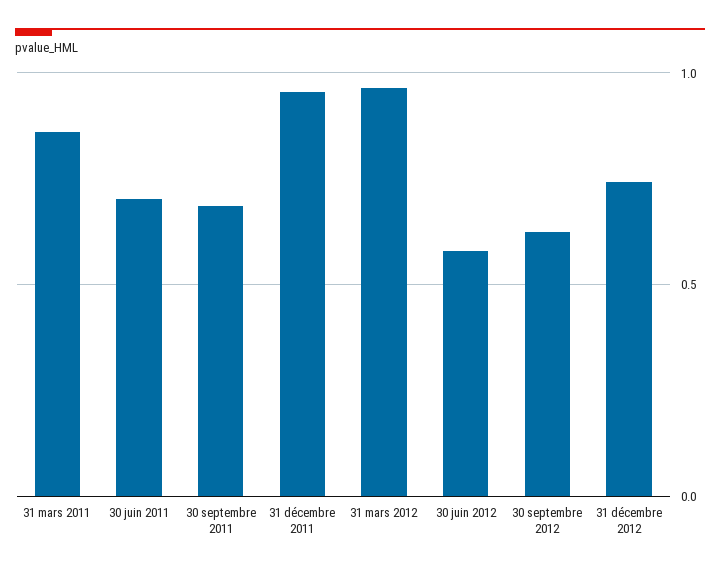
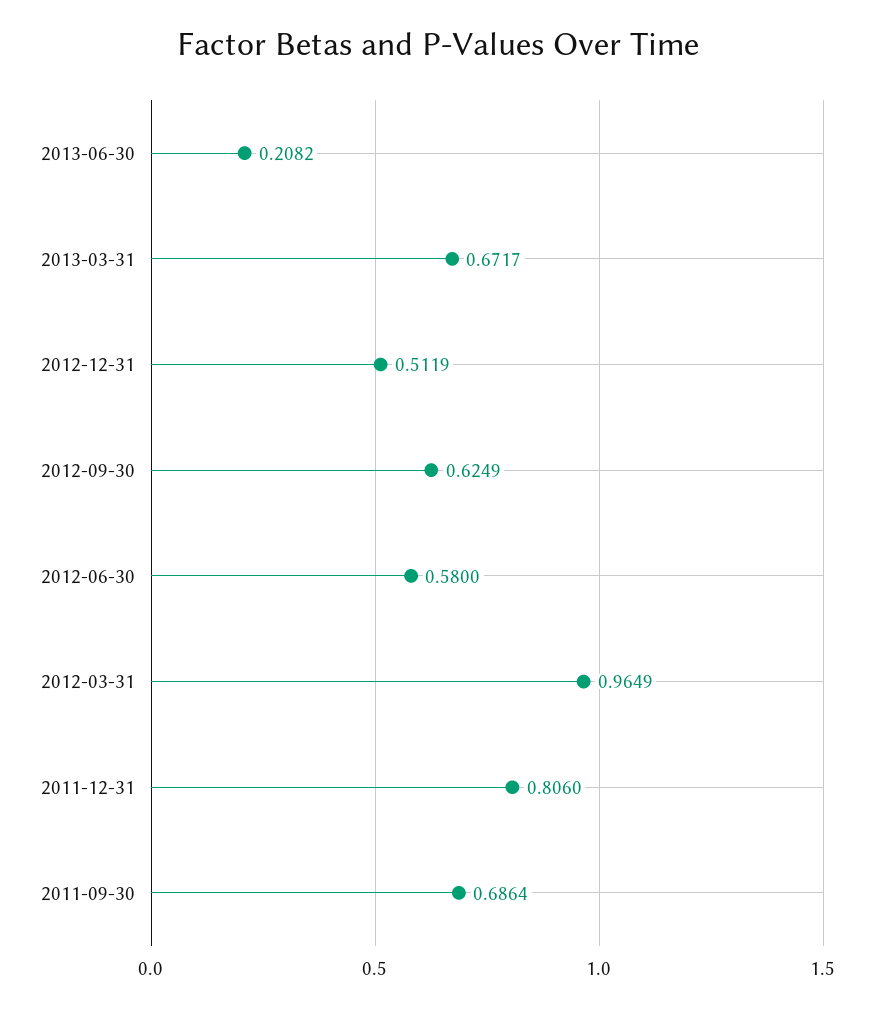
31 mars 2011: 0.85 -> none
30 juin 2011: 0.7 -> none
31 décembre 2011: 0.95 -> 0.806
31 décembre 2012: 0.75 -> 0.5119
2013-06-30: none -> 0.2082
2013-03-31: none -> 0.6717

